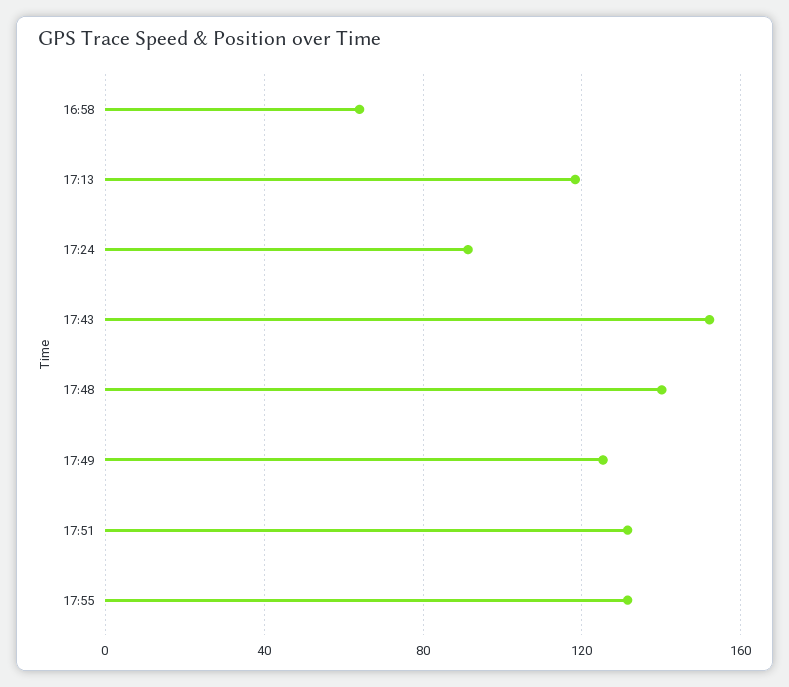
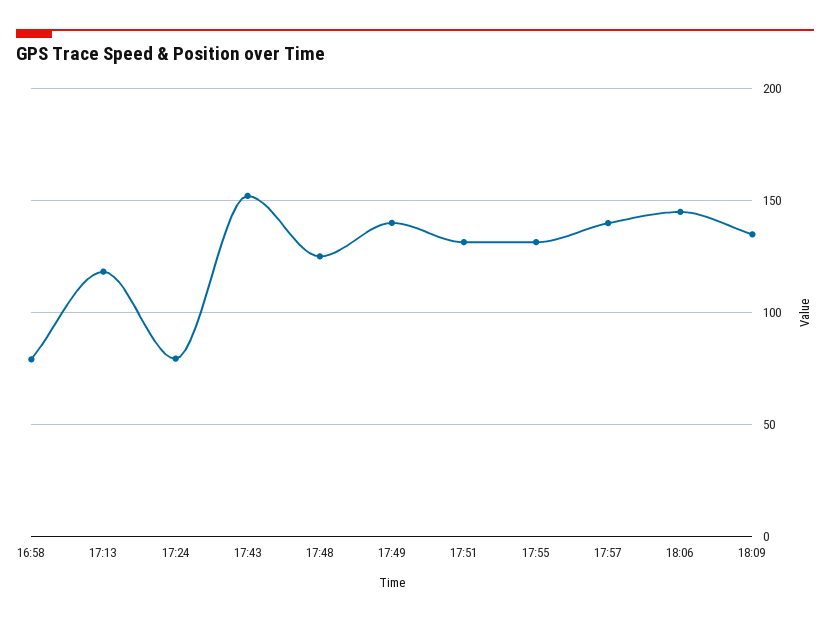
16:58: 65 -> 80
17:24: 90 -> 80
17:48: 140 -> 125
17:49: 125 -> 140
17:57: none -> 140
18:06: none -> 145
18:09: none -> 135

